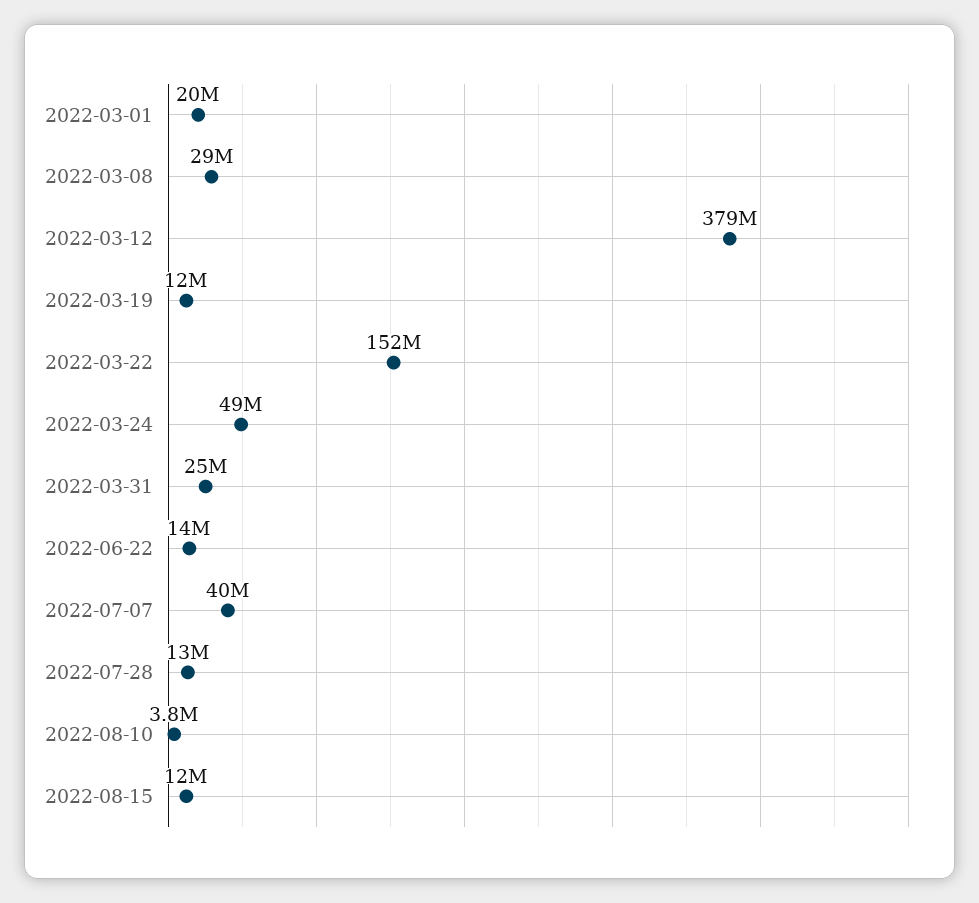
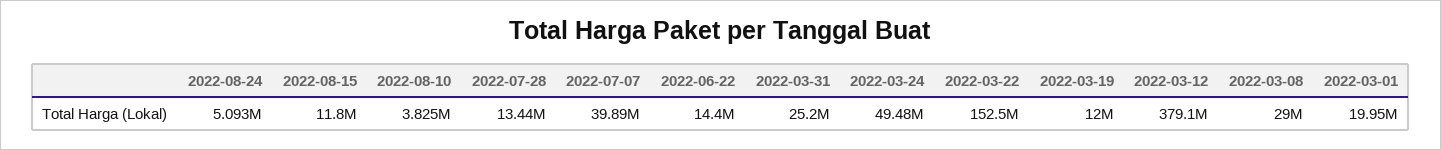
2022-08-24: none -> 5093000

